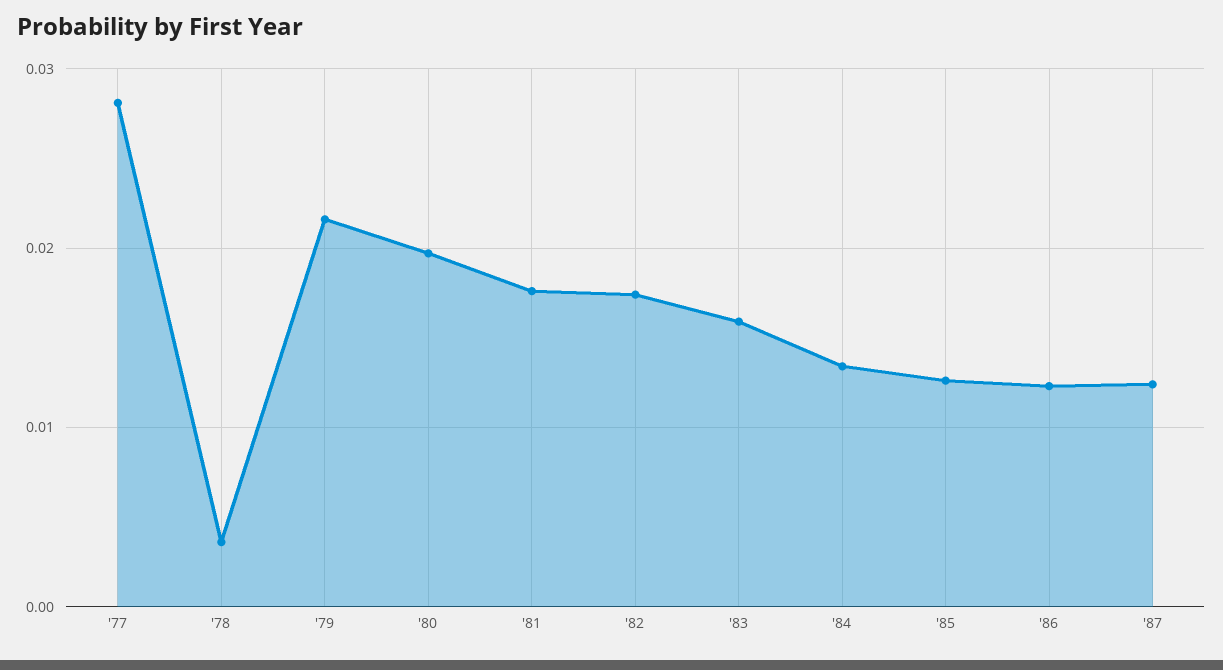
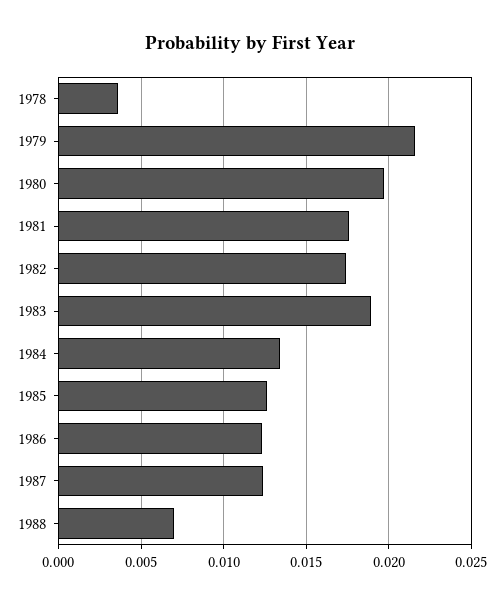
'77: 0.028 -> none
'83: 0.016 -> 0.019
1988: none -> 0.007

